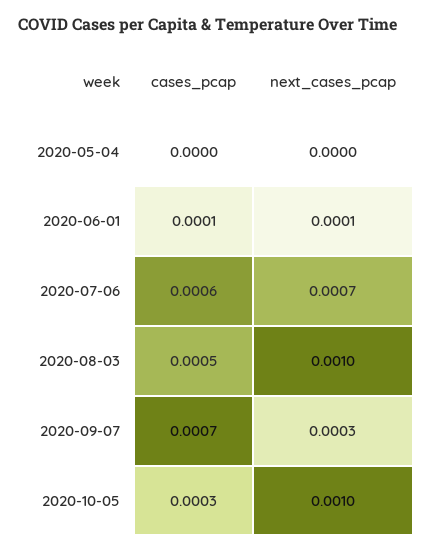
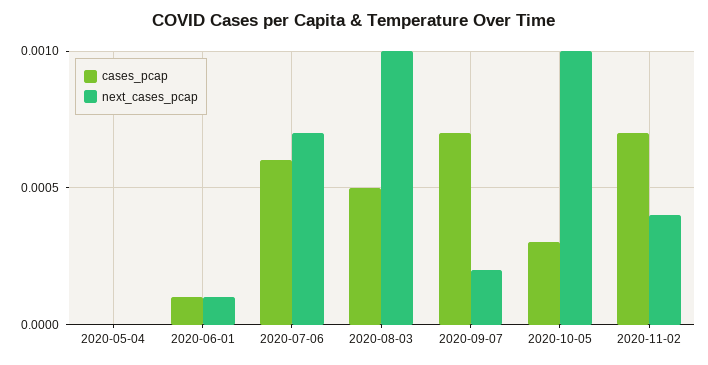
next_cases_pcap, 2020-09-07: 0.0003 -> 0.0002
cases_pcap, 2020-11-02: none -> 0.0007
next_cases_pcap, 2020-11-02: none -> 0.0004

